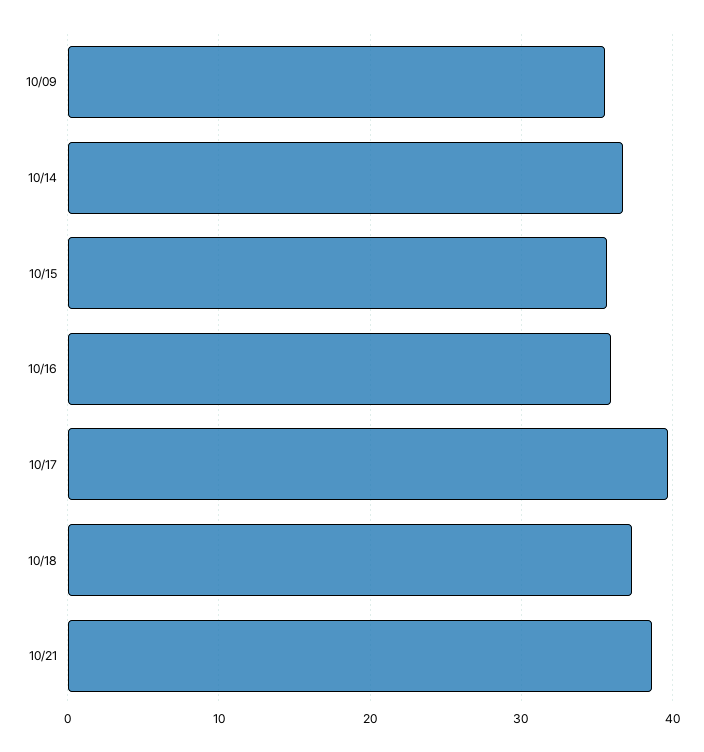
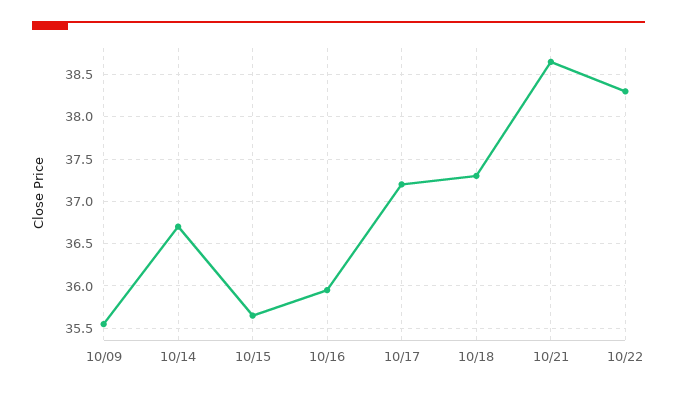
10/17: 40 -> 37.2
10/22: none -> 38.3

